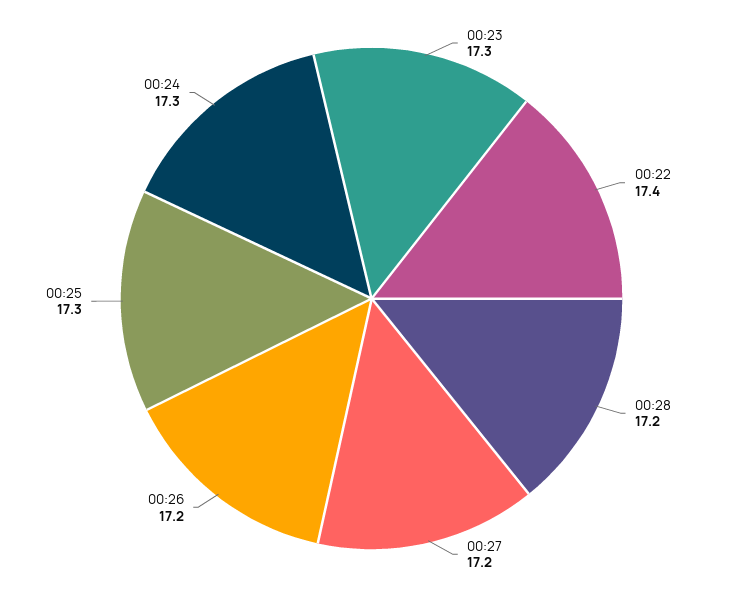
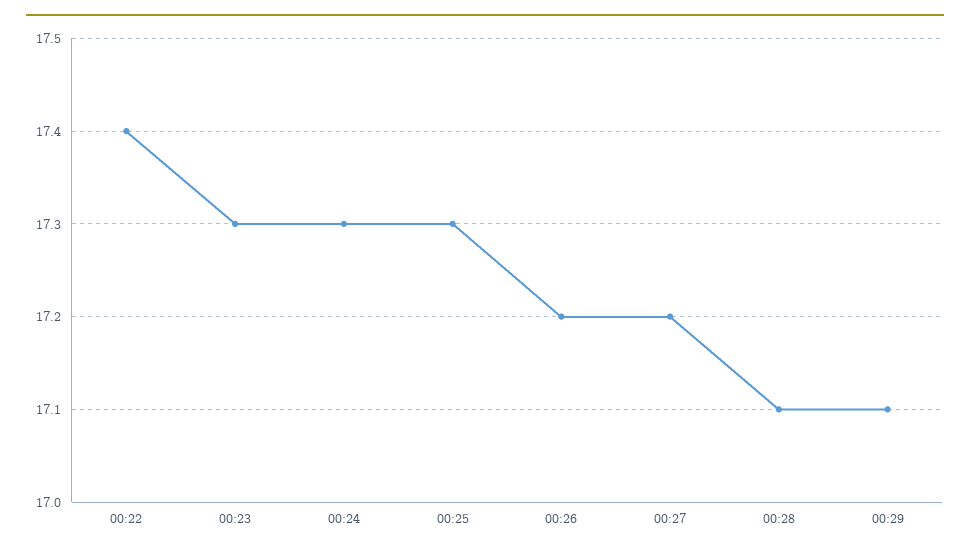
00:28: 17.2 -> 17.1
00:29: none -> 17.1

